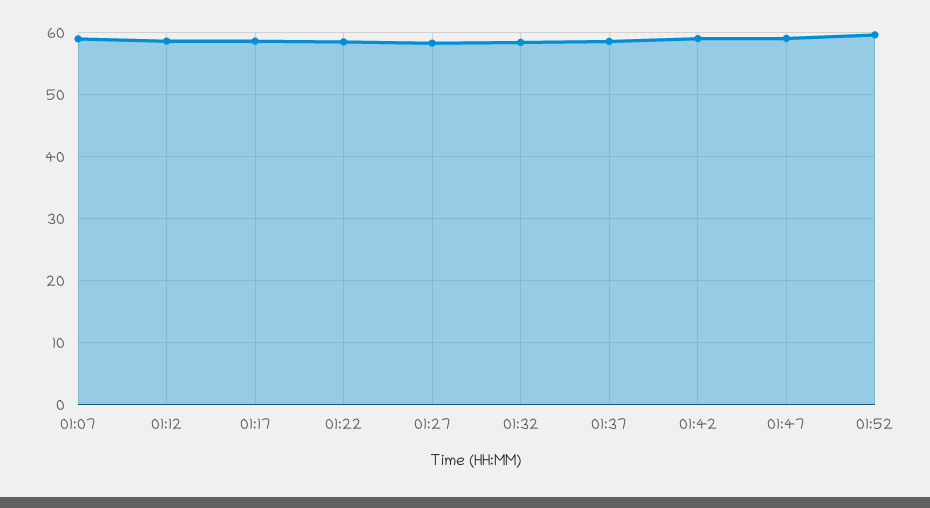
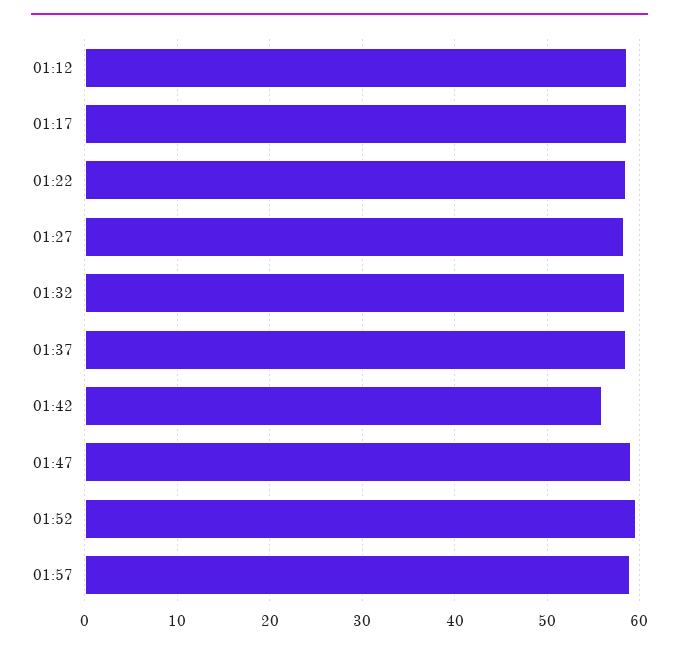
01:07: 59 -> none
01:42: 59 -> 56
01:57: none -> 59

